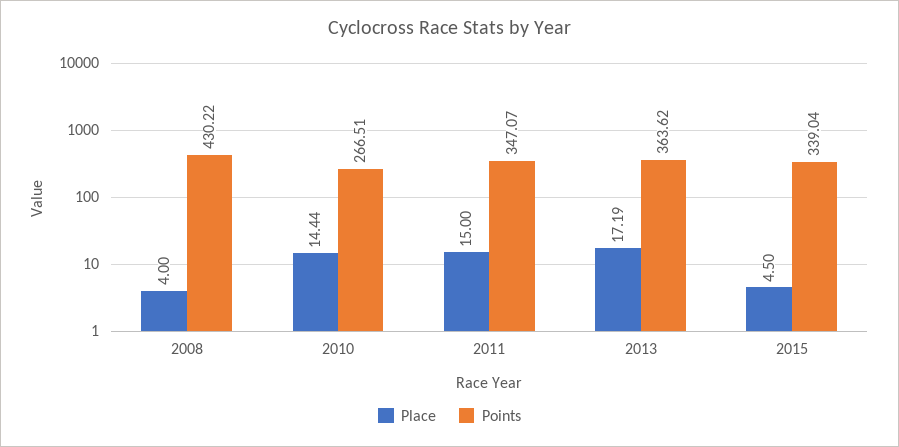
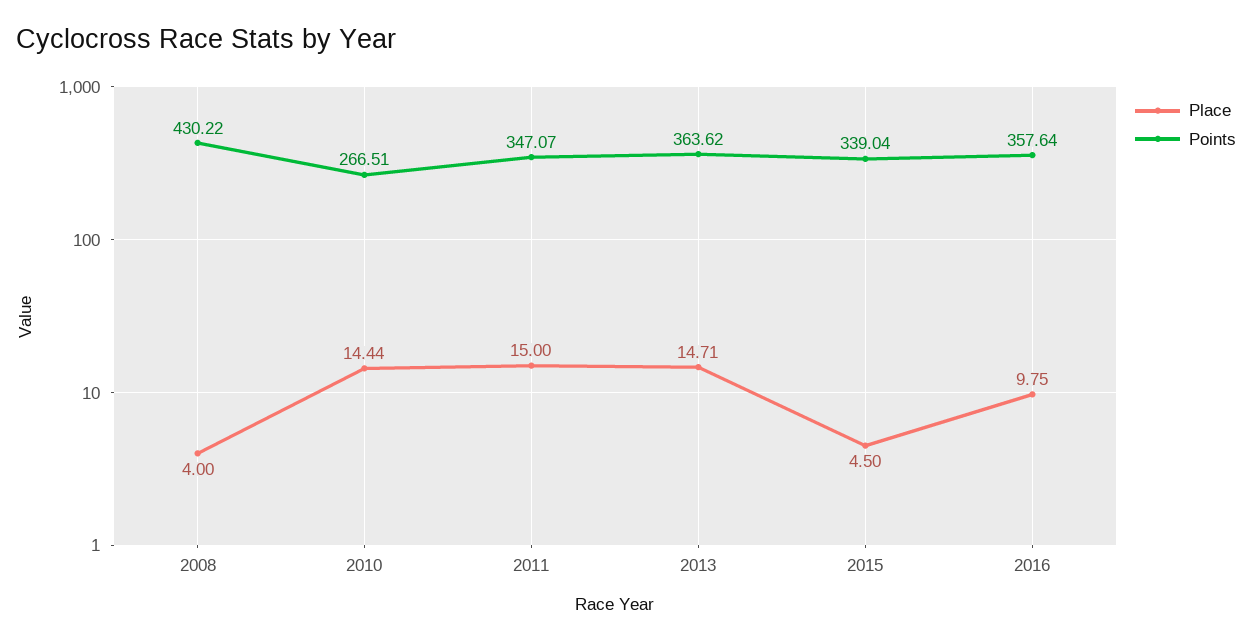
Place, 2013: 17.19 -> 14.71
Place, 2016: none -> 9.75
Points, 2016: none -> 357.64

